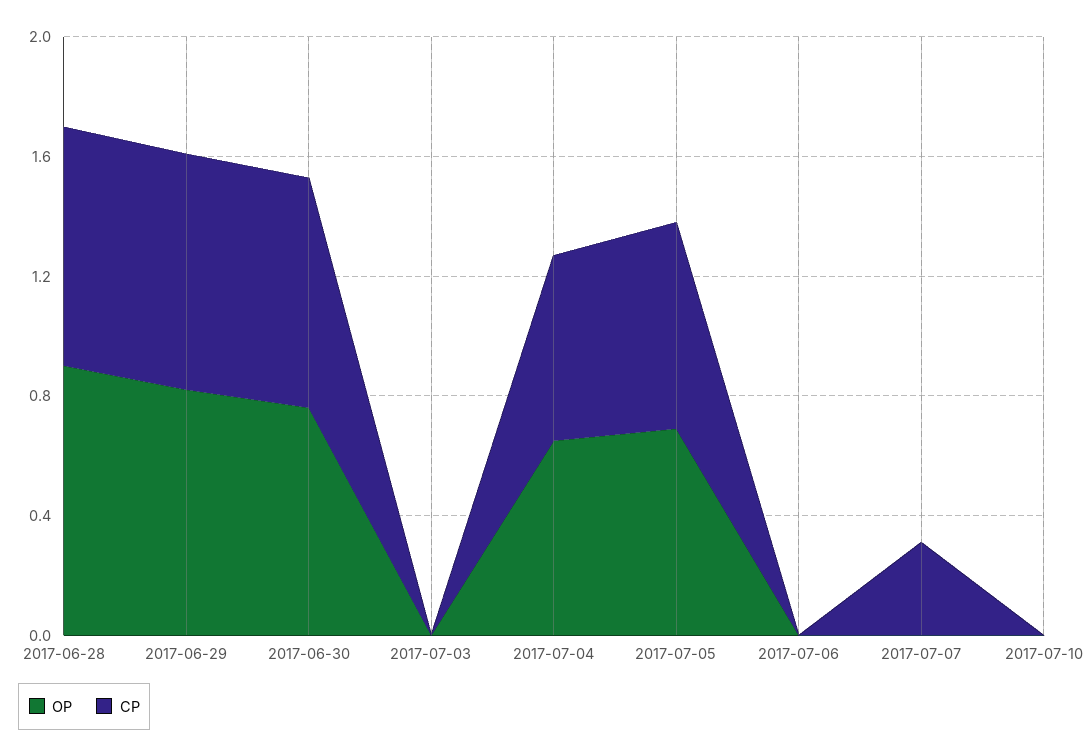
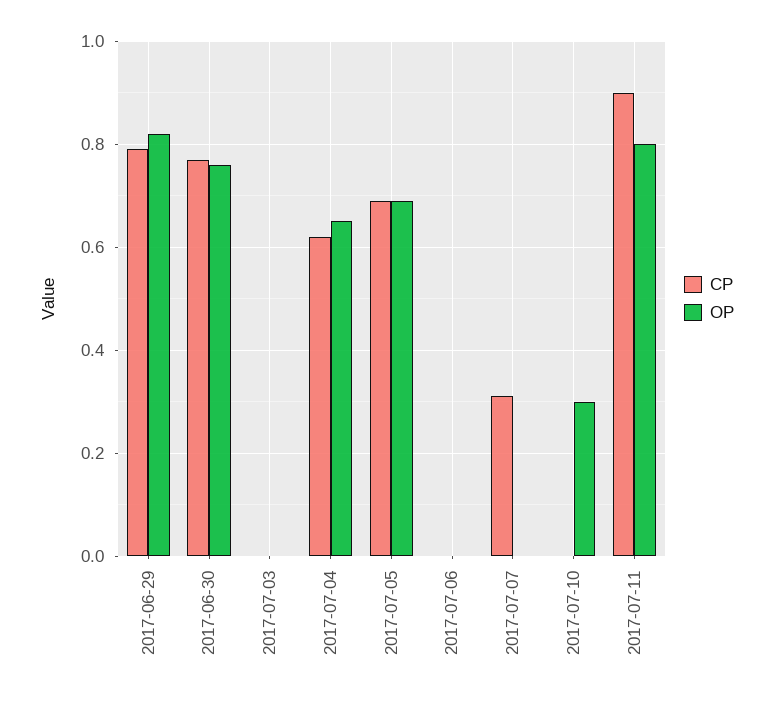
OP, 2017-06-28: 0.9 -> none
CP, 2017-06-28: 0.8 -> none
OP, 2017-07-10: 0 -> 0.3
CP, 2017-07-11: none -> 0.9
OP, 2017-07-11: none -> 0.8

